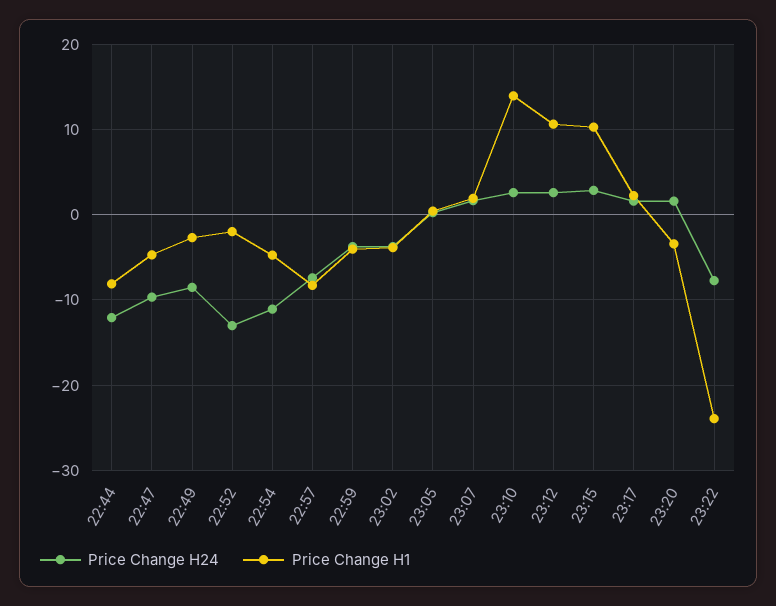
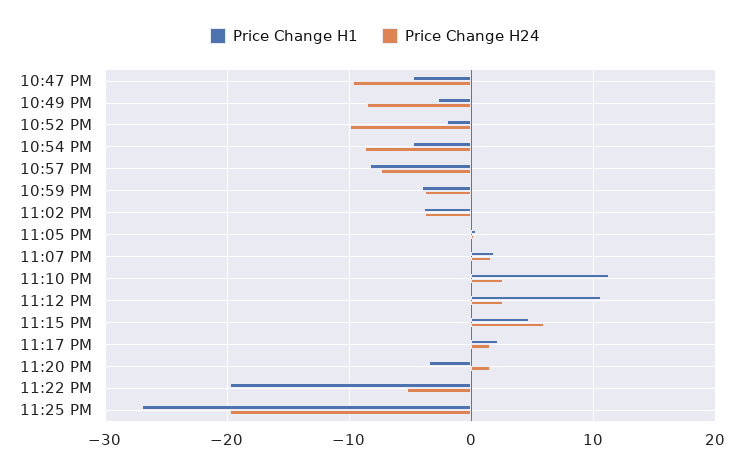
Price Change H24, 22:44: -12 -> none
Price Change H1, 22:44: -8 -> none
Price Change H24, 22:52: -13 -> -10
Price Change H24, 22:54: -11 -> -9
Price Change H1, 23:10: 14 -> 11
Price Change H24, 23:15: 3 -> 6
Price Change H1, 23:15: 10 -> 5
Price Change H24, 23:22: -8 -> -5
Price Change H1, 23:22: -24 -> -20
Price Change H1, 11:25 PM: none -> -27
Price Change H24, 11:25 PM: none -> -20

